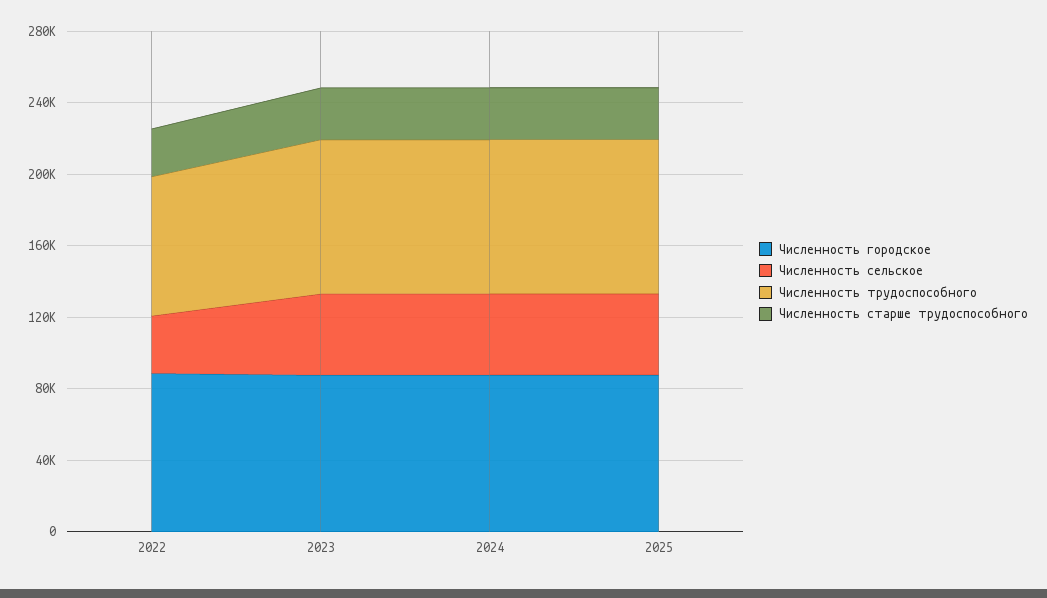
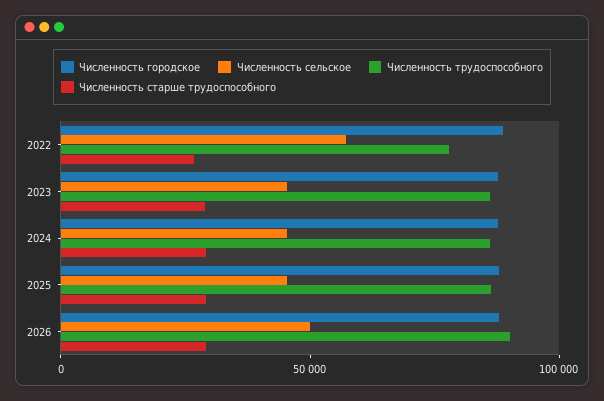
Численность сельское, 2022: 30000 -> 60000
Численность городское, 2026: none -> 90000
Численность сельское, 2026: none -> 50000
Численность трудоспособного, 2026: none -> 90000
Численность старше трудоспособного, 2026: none -> 30000

